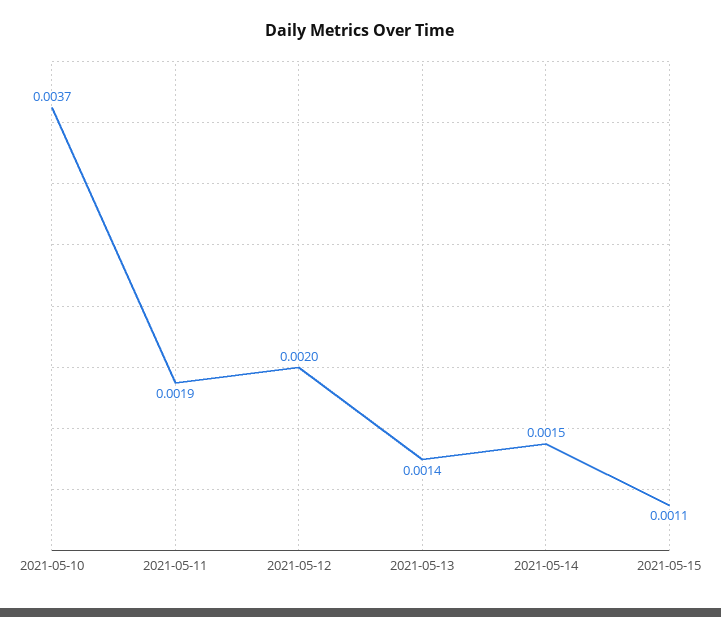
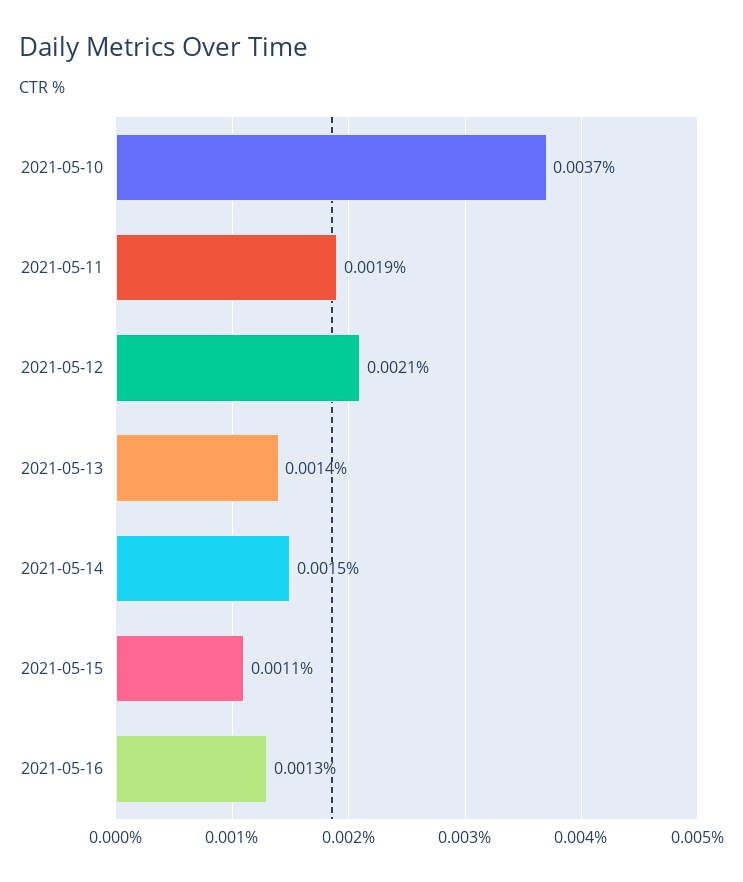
2021-05-12: 0.002 -> 0.0021
2021-05-16: none -> 0.0013

